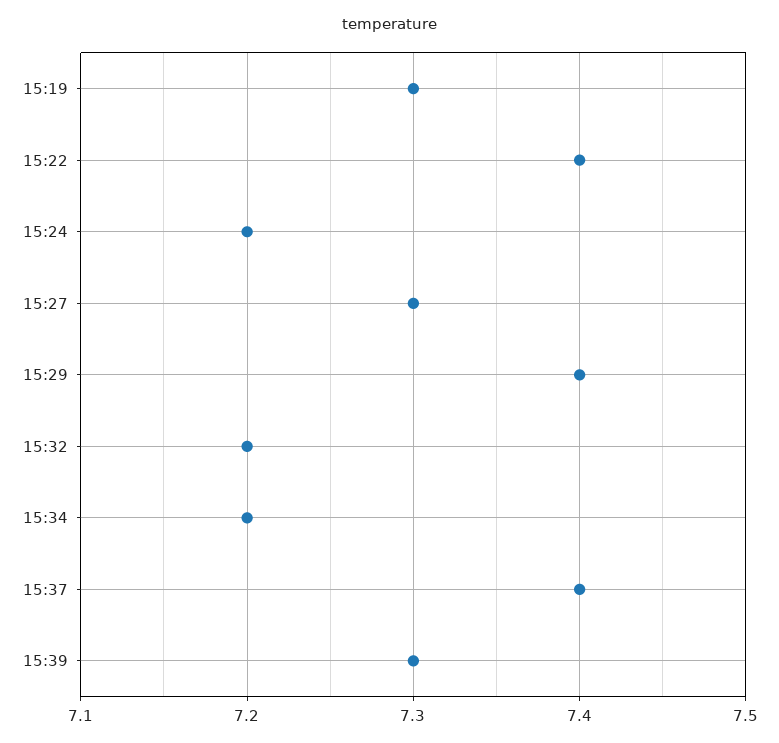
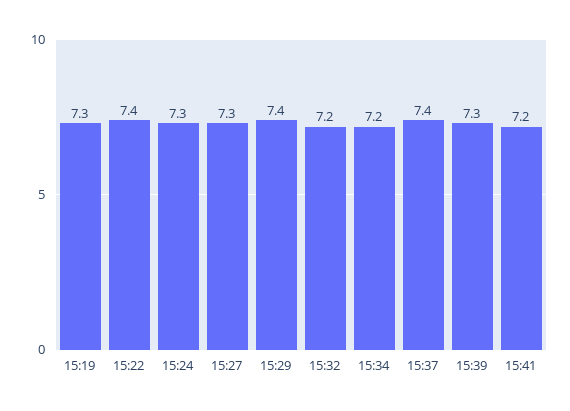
15:24: 7.2 -> 7.3
15:41: none -> 7.2

